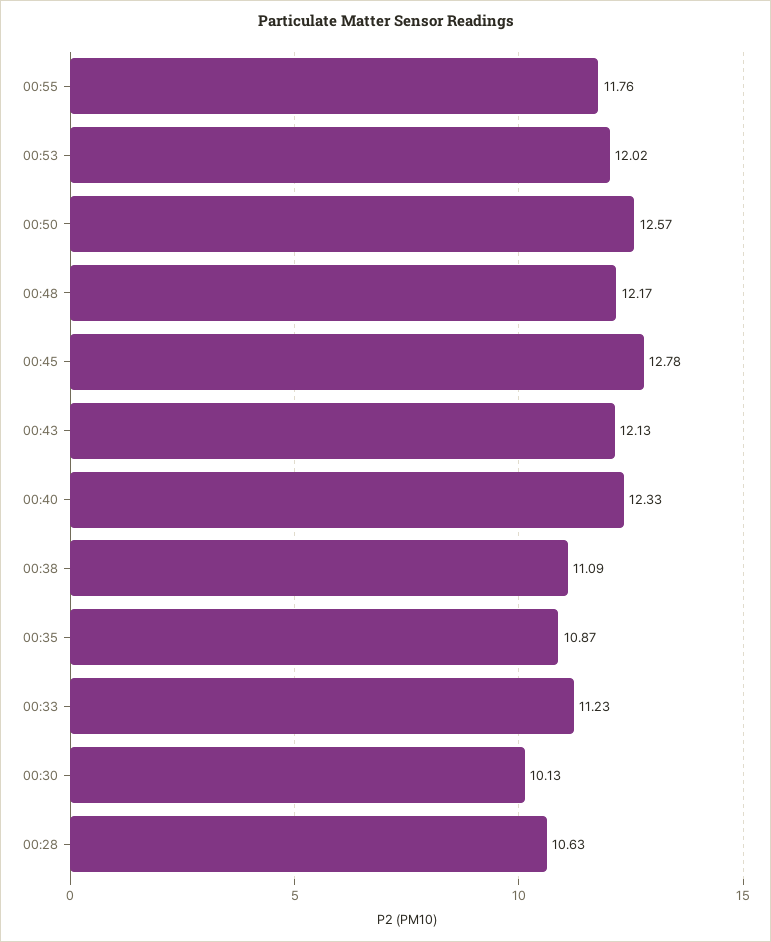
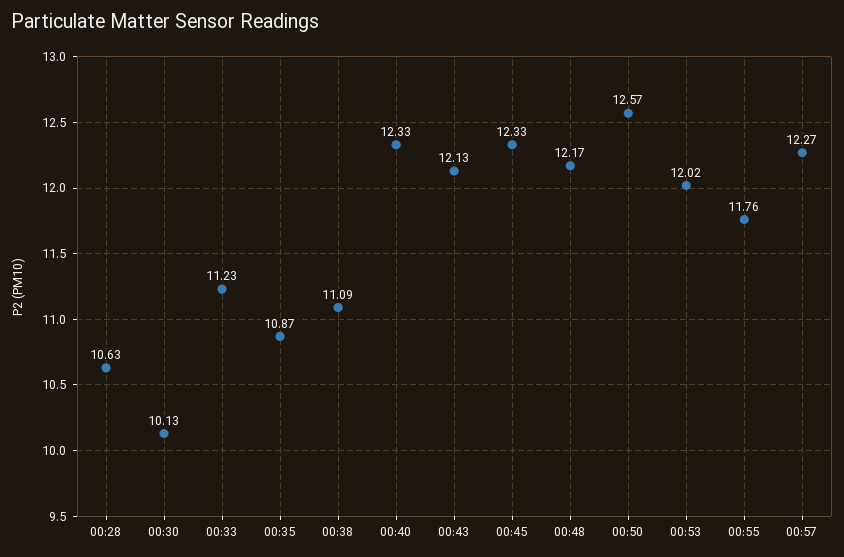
00:45: 12.78 -> 12.33
00:57: none -> 12.27

